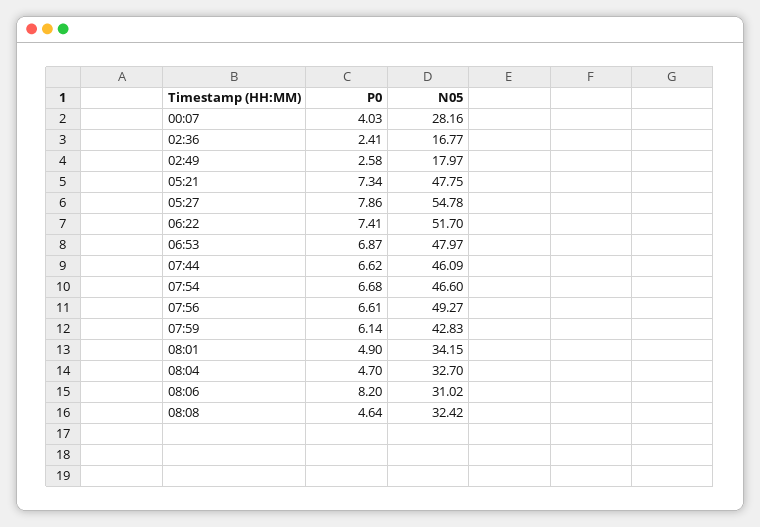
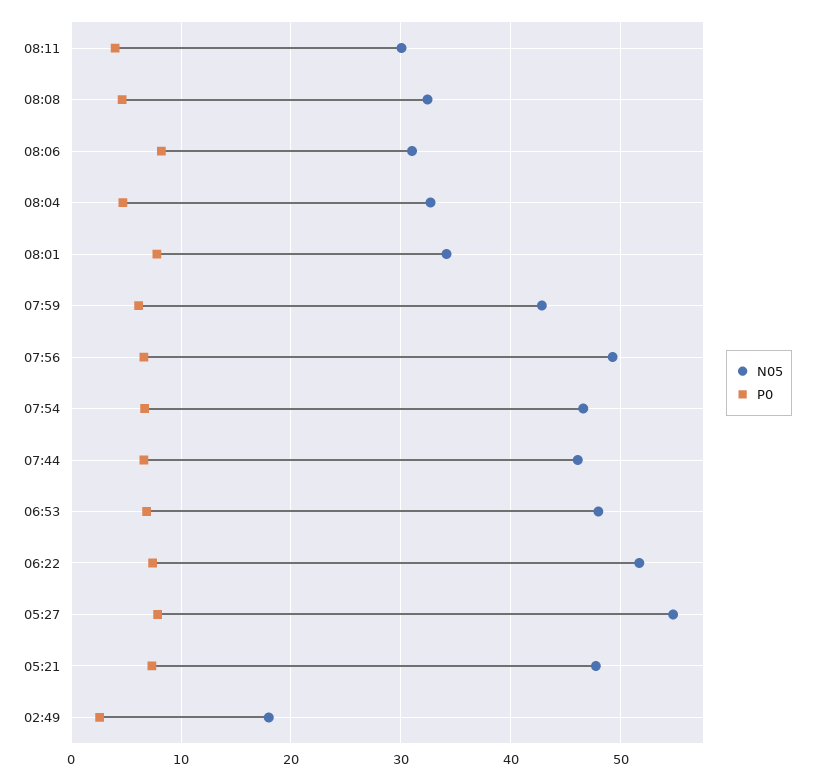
P0, 00:07: 4.03 -> none
N05, 00:07: 28.16 -> none
P0, 02:36: 2.41 -> none
N05, 02:36: 16.77 -> none
P0, 08:01: 4.9 -> 8
N05, 08:11: none -> 30
P0, 08:11: none -> 4

